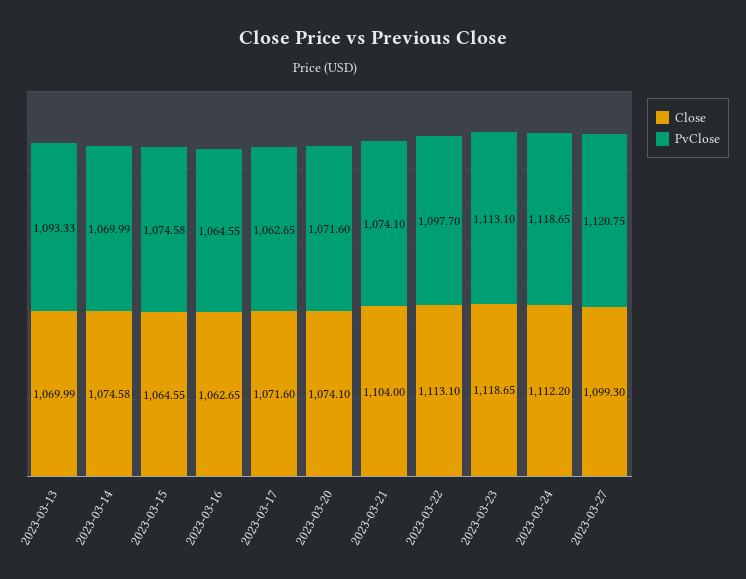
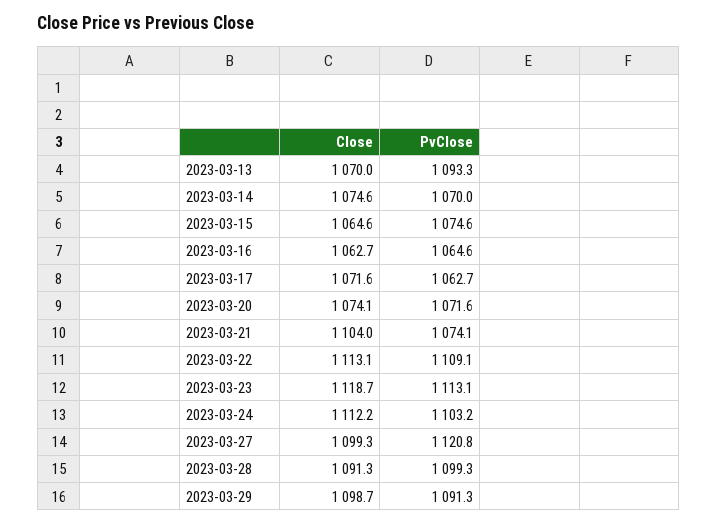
PvClose, 2023-03-22: 1097.7 -> 1109.1
PvClose, 2023-03-24: 1118.65 -> 1103.2
Close, 2023-03-28: none -> 1091.3
PvClose, 2023-03-28: none -> 1099.3
Close, 2023-03-29: none -> 1098.7
PvClose, 2023-03-29: none -> 1091.3

